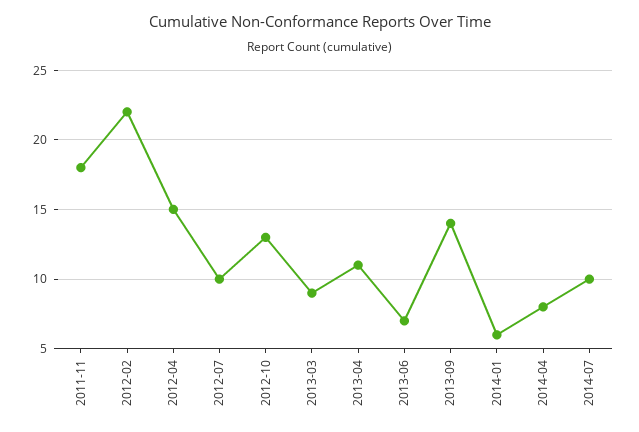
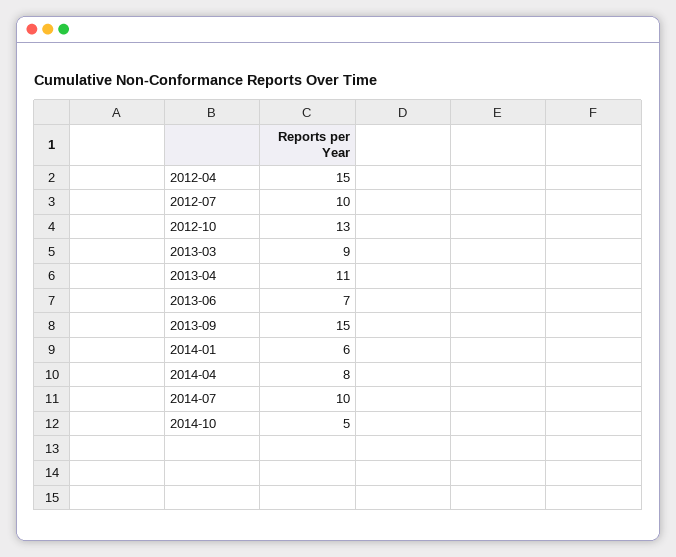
2011-11: 18 -> none
2012-02: 22 -> none
2013-09: 14 -> 15
2014-10: none -> 5

